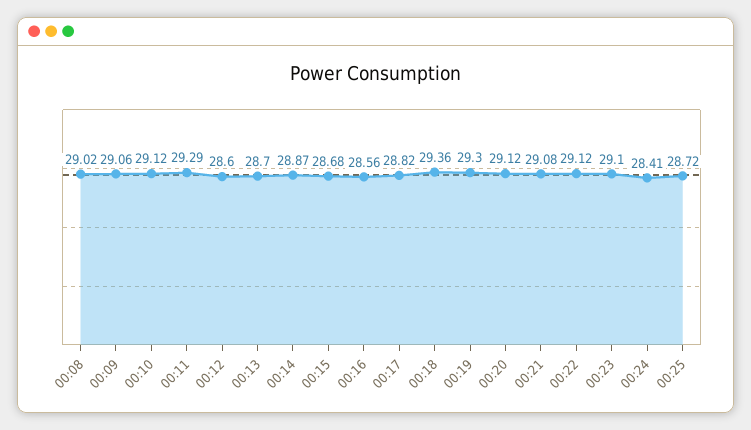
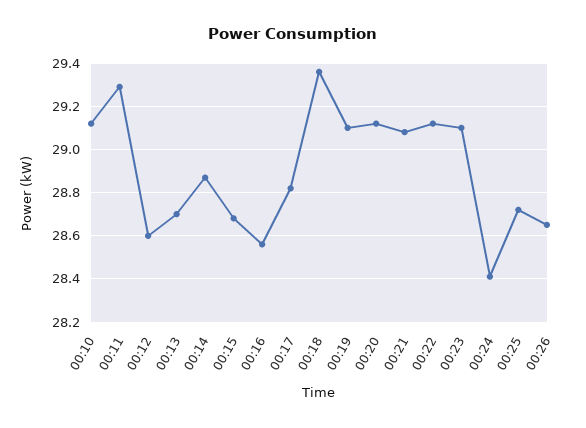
00:08: 29.02 -> none
00:09: 29.06 -> none
00:19: 29.3 -> 29.1
00:26: none -> 28.65

